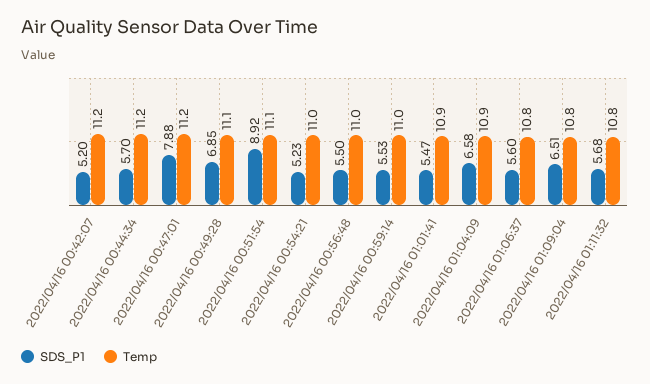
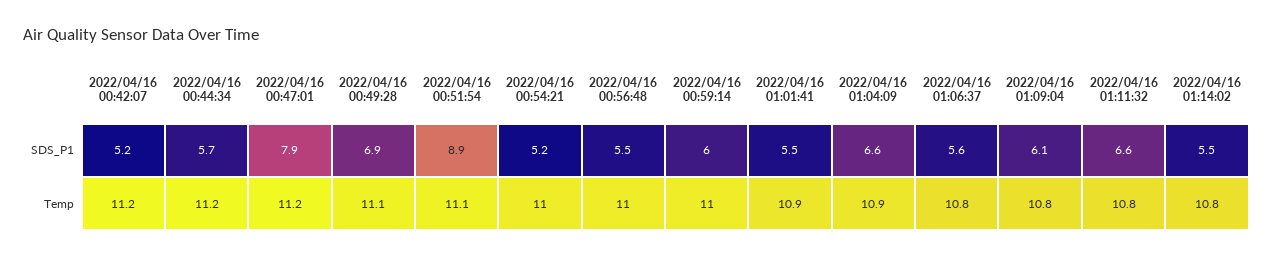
SDS_P1, 2022/04/16 00:59:14: 5.53 -> 6
SDS_P1, 2022/04/16 01:09:04: 6.51 -> 6.1
SDS_P1, 2022/04/16 01:11:32: 5.68 -> 6.6
SDS_P1, 2022/04/16 01:14:02: none -> 5.5
Temp, 2022/04/16 01:14:02: none -> 10.8

